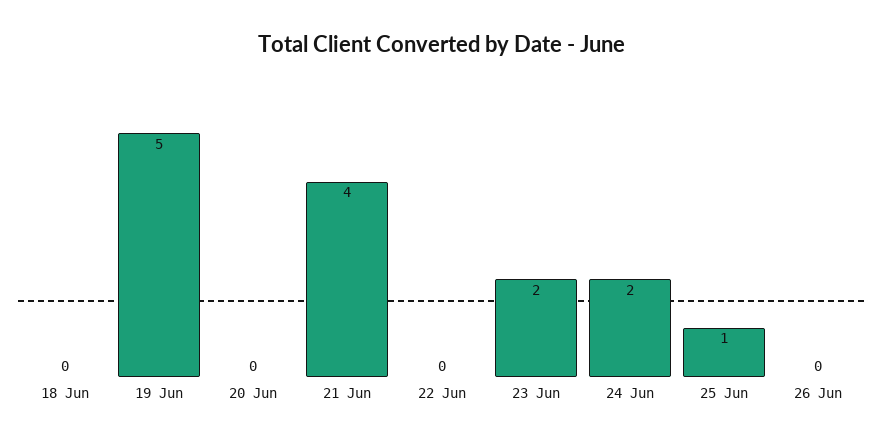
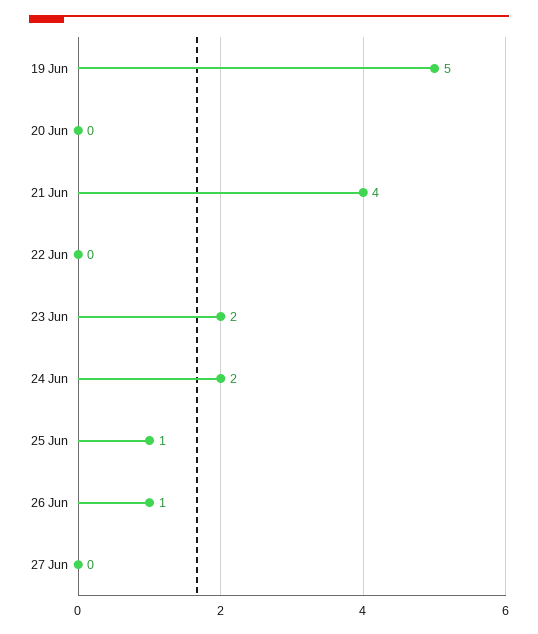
18 Jun: 0 -> none
26 Jun: 0 -> 1
27 Jun: none -> 0

